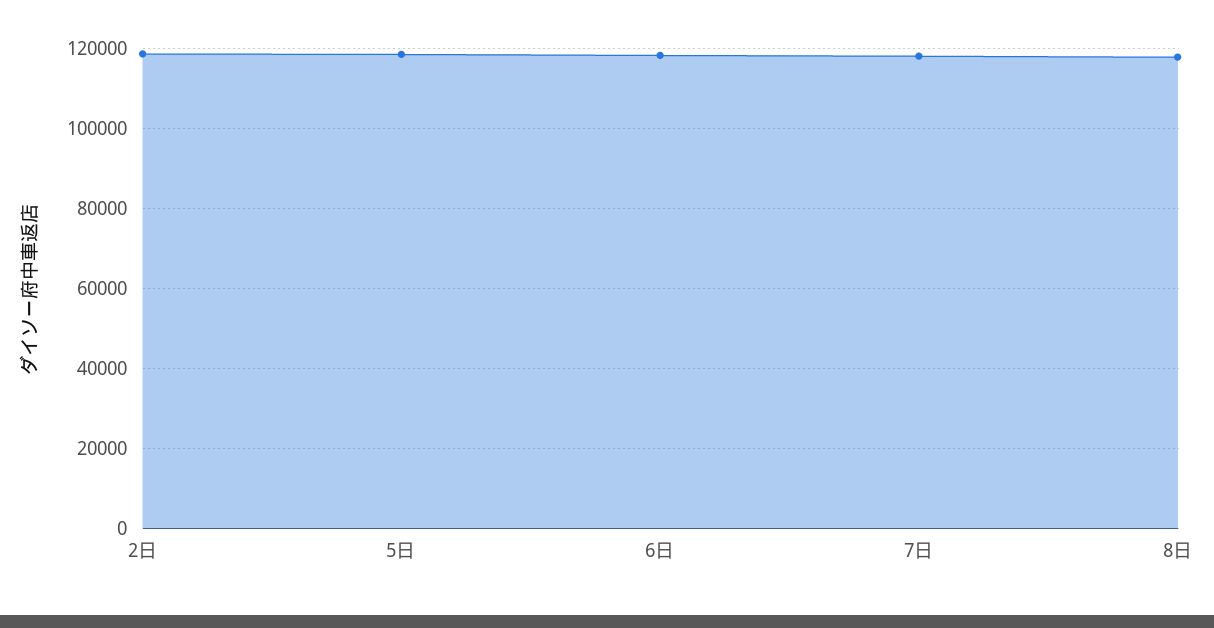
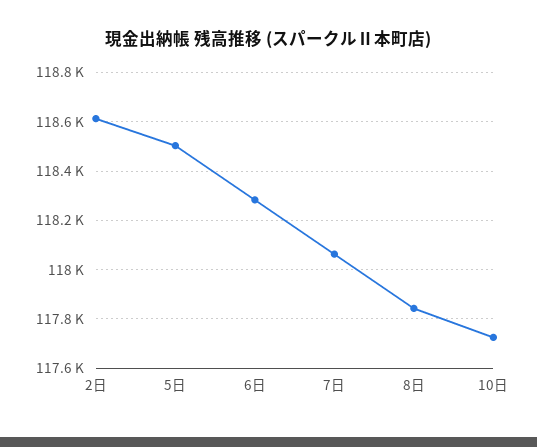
10日: none -> 117725

